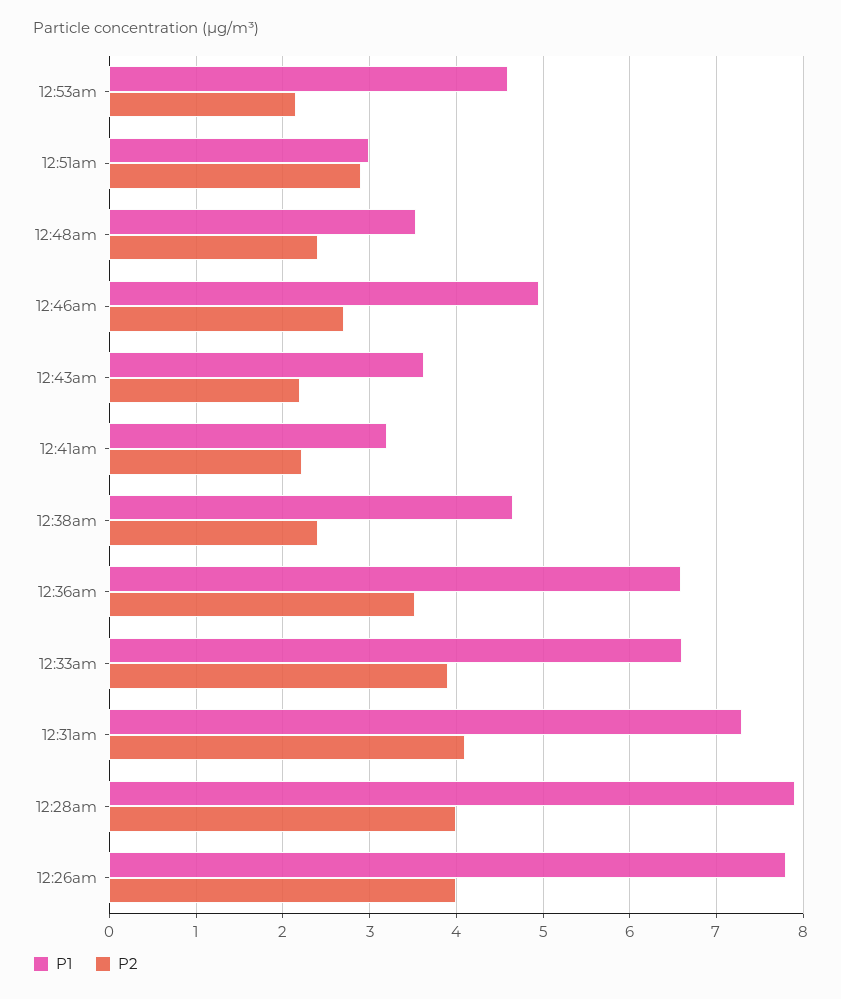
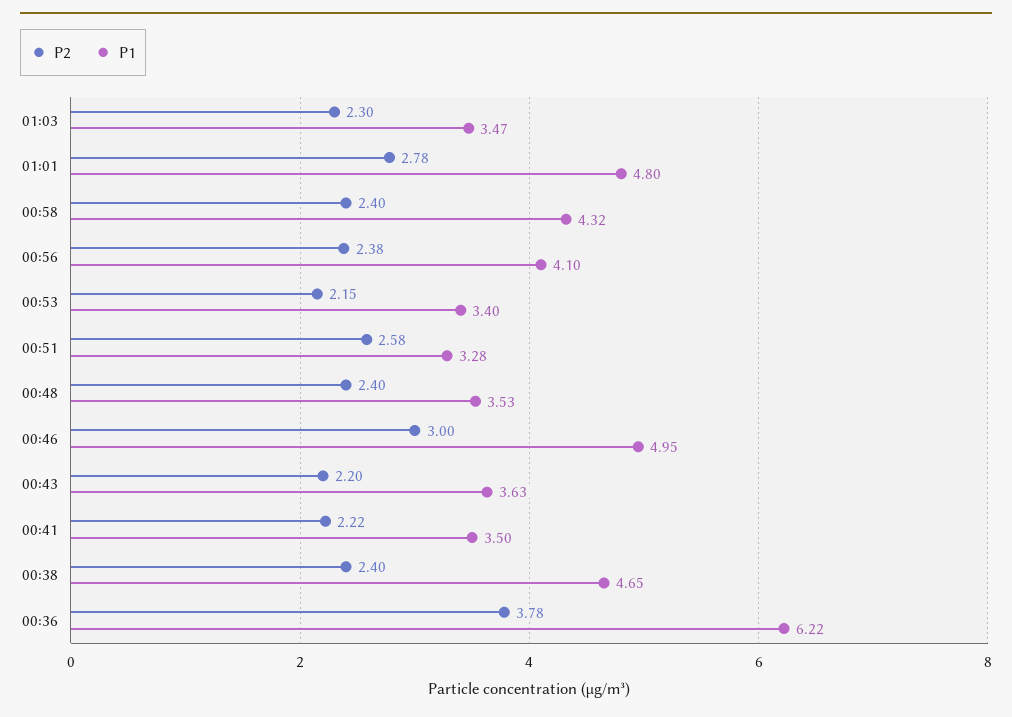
P1, 12:53am: 4.6 -> 3.4
P1, 12:51am: 3 -> 3.28
P2, 12:51am: 2.9 -> 2.58
P2, 12:46am: 2.7 -> 3
P1, 12:41am: 3.2 -> 3.5
P1, 12:36am: 6.6 -> 6.22
P2, 12:36am: 3.5 -> 3.78
P1, 12:33am: 6.6 -> none
P2, 12:33am: 3.9 -> none
P1, 12:31am: 7.3 -> none
P2, 12:31am: 4.1 -> none
P1, 12:28am: 7.9 -> none
P2, 12:28am: 4 -> none
P1, 12:26am: 7.8 -> none
P2, 12:26am: 4 -> none
P2, 01:03: none -> 2.3
P1, 01:03: none -> 3.47
P2, 01:01: none -> 2.78
P1, 01:01: none -> 4.8
P2, 00:58: none -> 2.4
P1, 00:58: none -> 4.32
P2, 00:56: none -> 2.38
P1, 00:56: none -> 4.1

